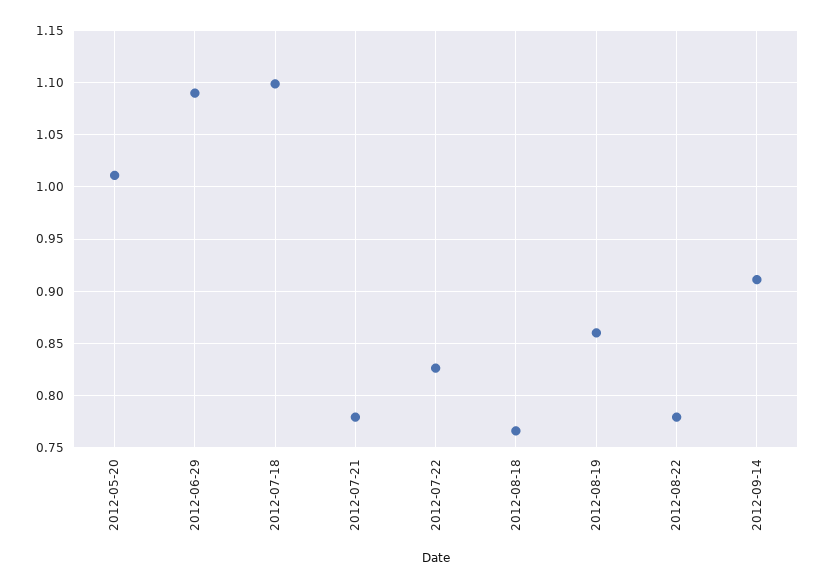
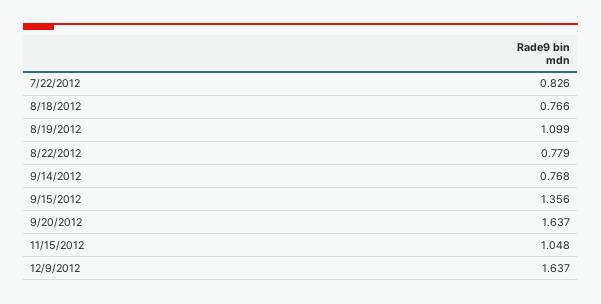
2012-05-20: 1.01 -> none
2012-06-29: 1.09 -> none
2012-07-18: 1.1 -> none
2012-07-21: 0.78 -> none
2012-08-19: 0.86 -> 1.099
2012-09-14: 0.91 -> 0.768
9/15/2012: none -> 1.356
9/20/2012: none -> 1.637
11/15/2012: none -> 1.048
12/9/2012: none -> 1.637

